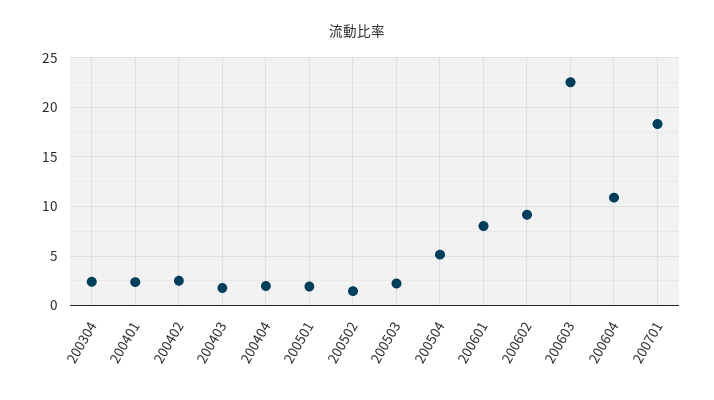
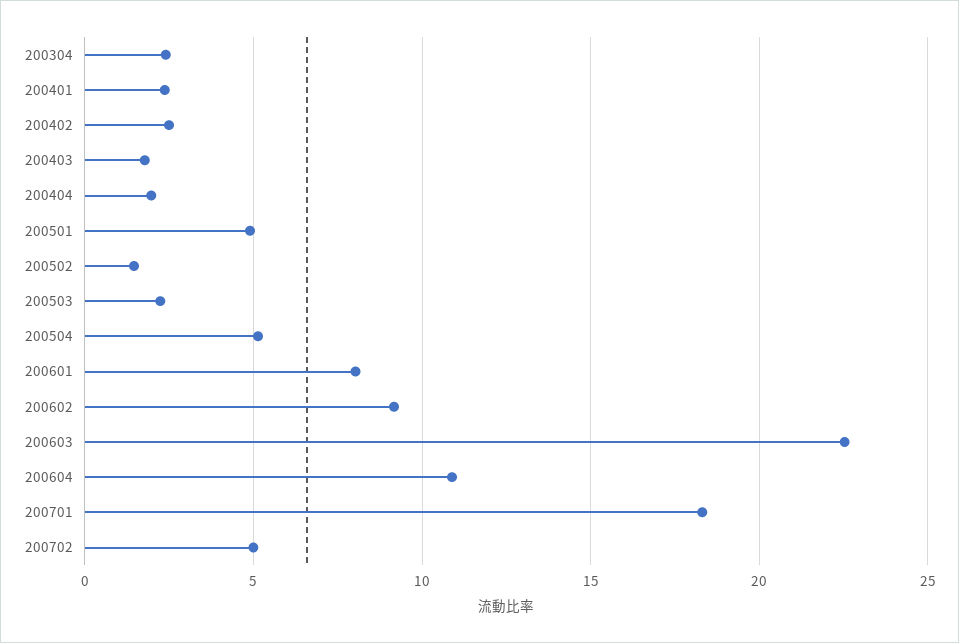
200501: 2 -> 5
200702: none -> 5

